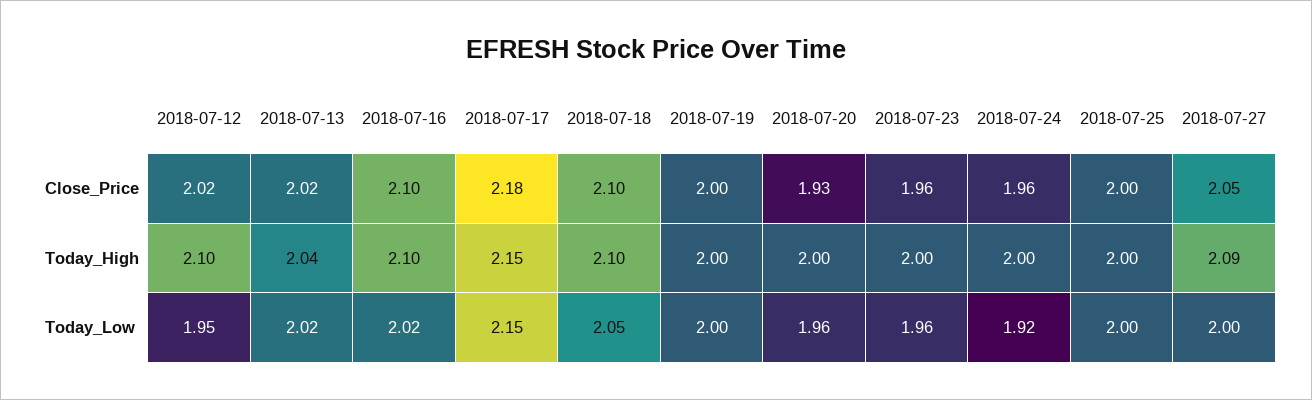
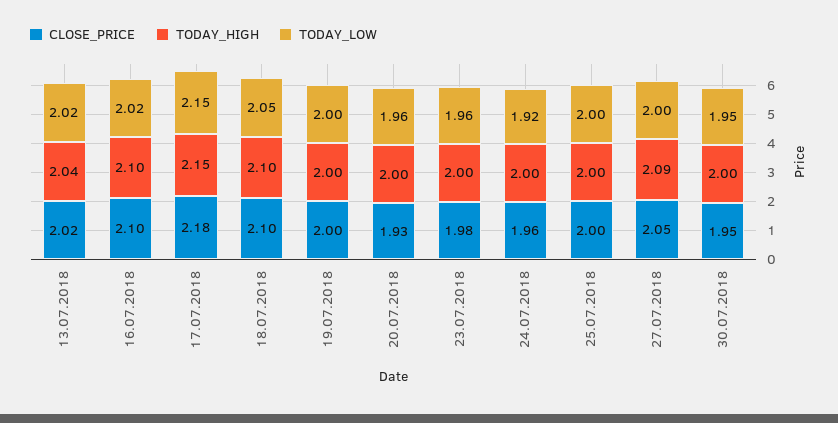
Close_Price, 2018-07-12: 2.02 -> none
Close_Price, 2018-07-23: 1.96 -> 1.98
Today_High, 2018-07-12: 2.1 -> none
Today_Low, 2018-07-12: 1.95 -> none
Close_Price, 30.07.2018: none -> 1.95
Today_High, 30.07.2018: none -> 2
Today_Low, 30.07.2018: none -> 1.95

